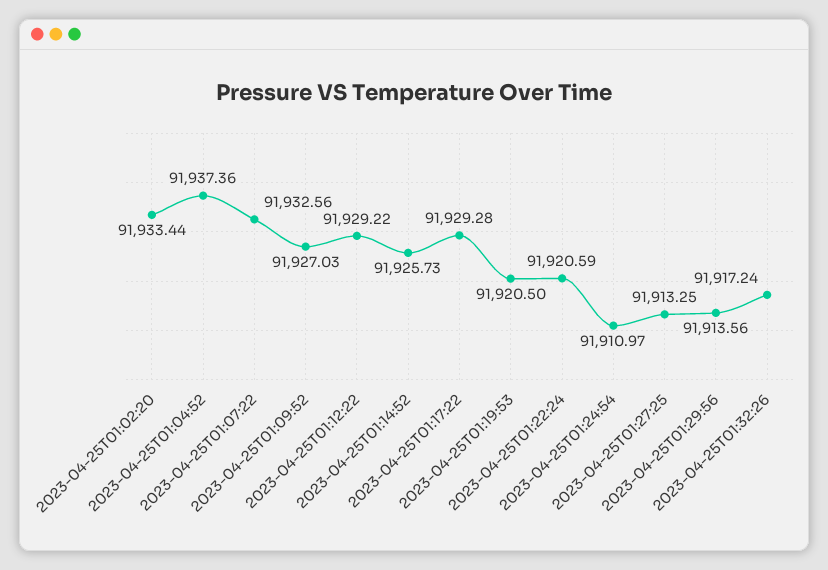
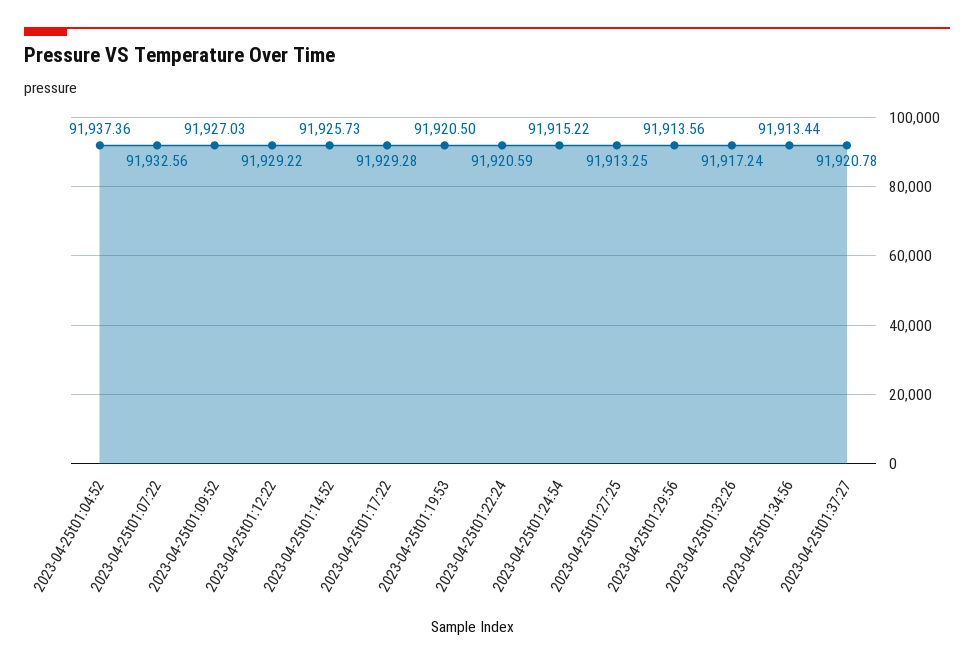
2023-04-25T01:02:20: 91933.44 -> none
2023-04-25T01:24:54: 91910.97 -> 91915.22
2023-04-25t01:34:56: none -> 91913.44
2023-04-25t01:37:27: none -> 91920.78

